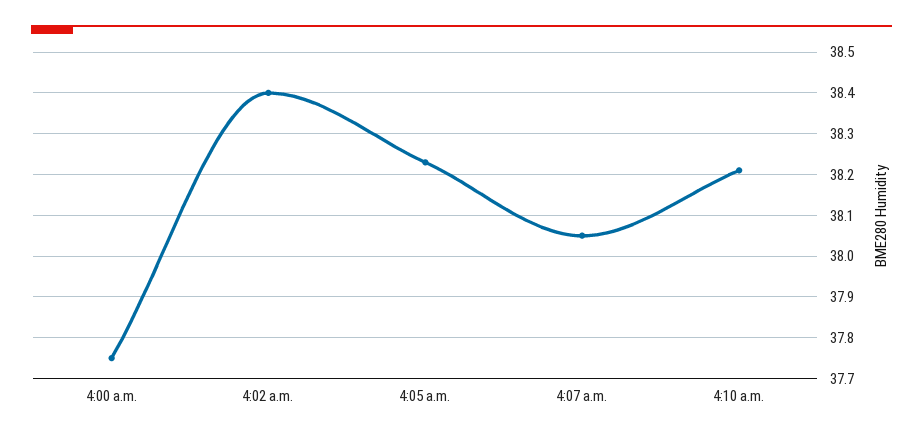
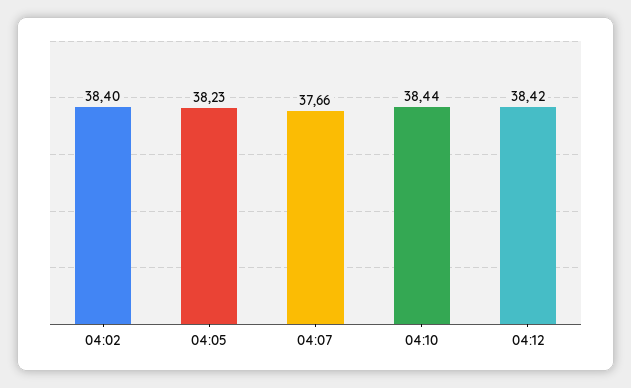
4:00 a.m.: 37.75 -> none
4:07 a.m.: 38.05 -> 37.66
4:10 a.m.: 38.2 -> 38.44
04:12: none -> 38.42

